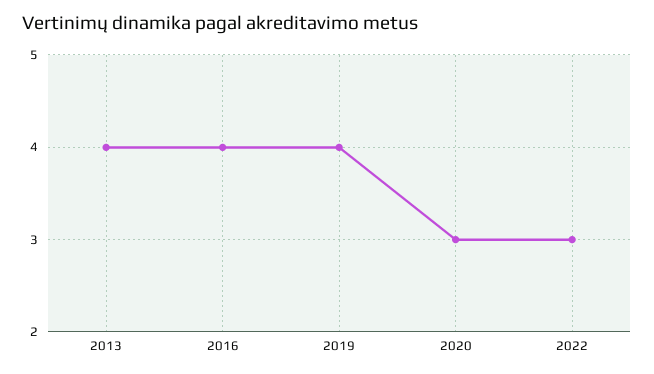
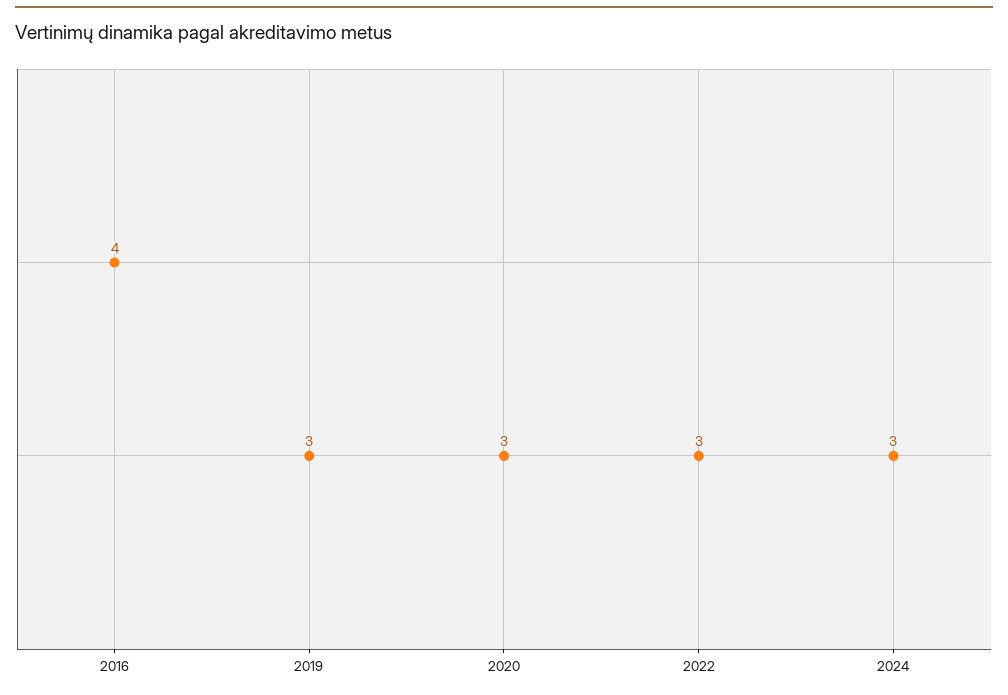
2013: 4 -> none
2019: 4 -> 3
2024: none -> 3

